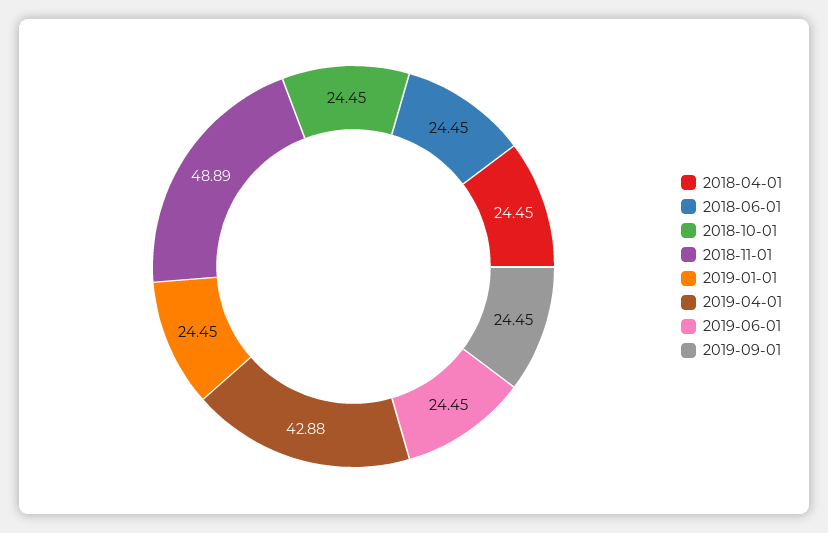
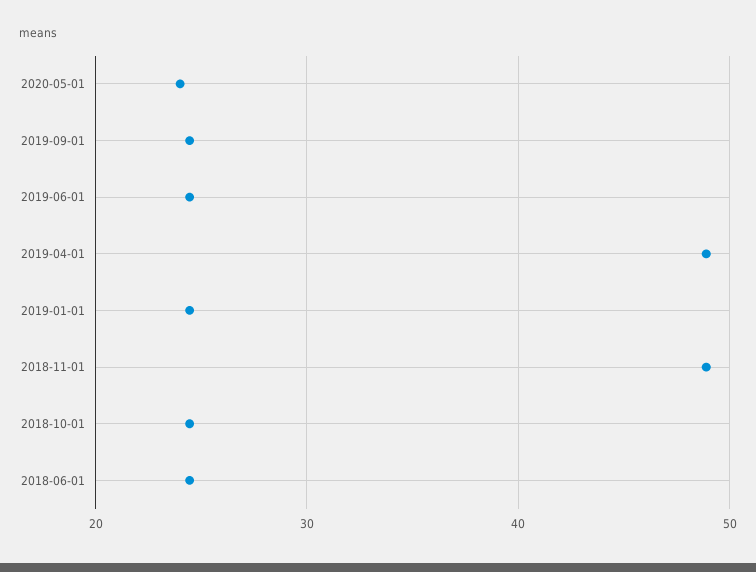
2018-04-01: 24.45 -> none
2019-04-01: 42.88 -> 49
2020-05-01: none -> 24

